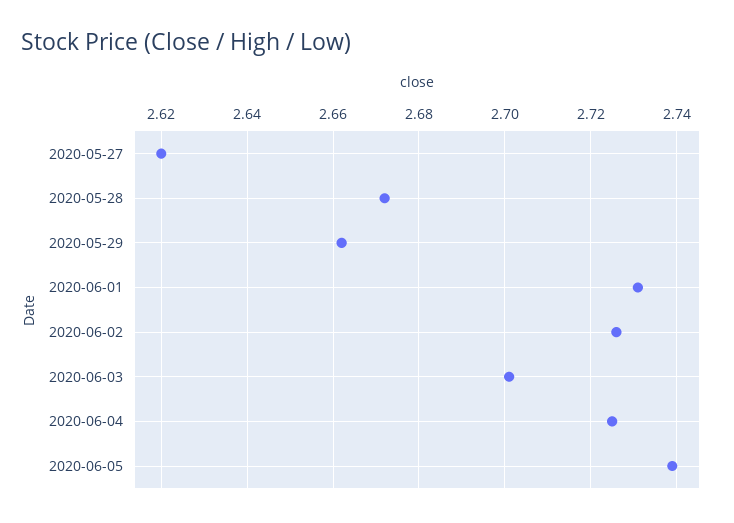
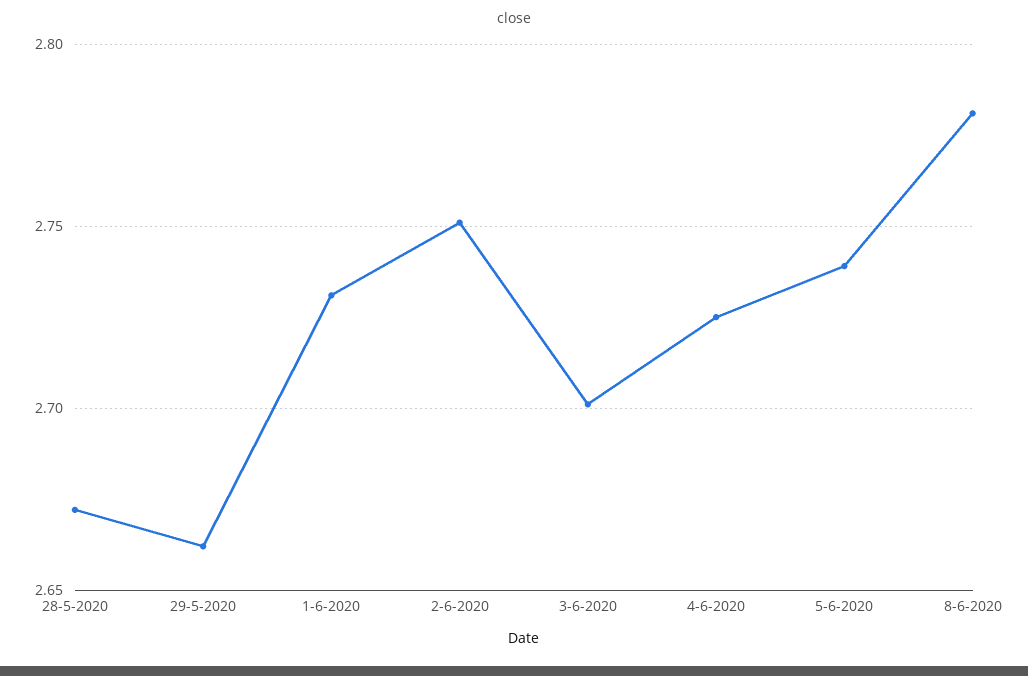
2020-05-27: 2.62 -> none
2020-06-02: 2.725 -> 2.75
8-6-2020: none -> 2.78

